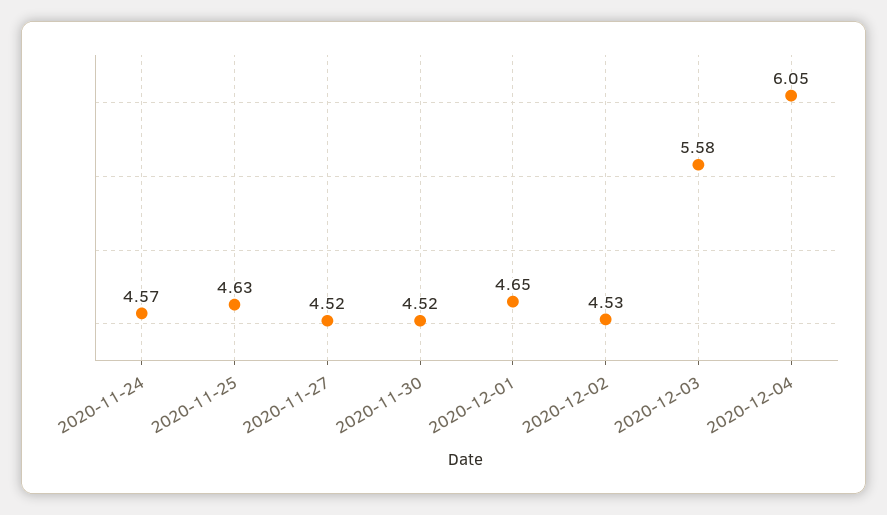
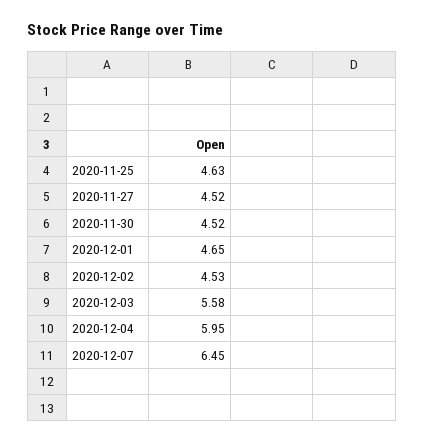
2020-11-24: 4.57 -> none
2020-12-04: 6.05 -> 5.95
2020-12-07: none -> 6.45

